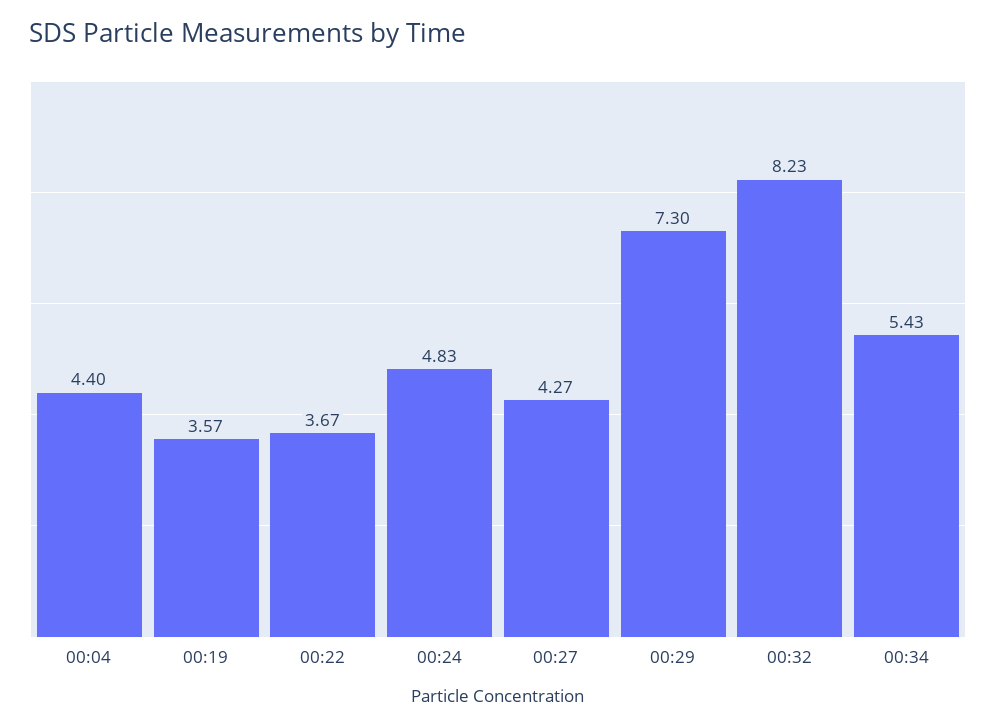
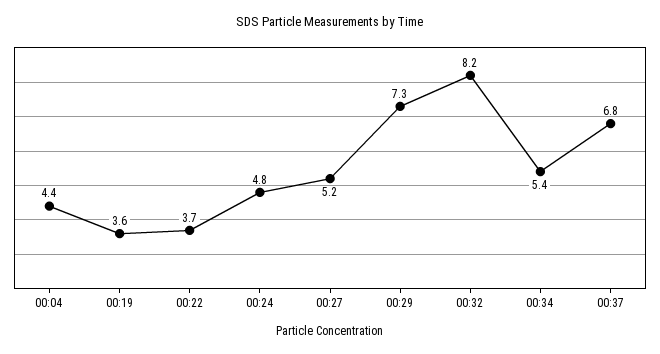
00:27: 4.27 -> 5.2
00:37: none -> 6.8

